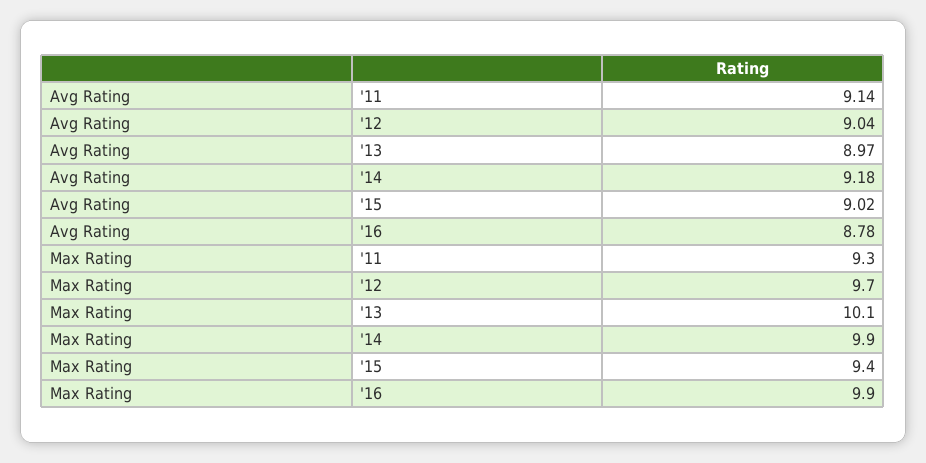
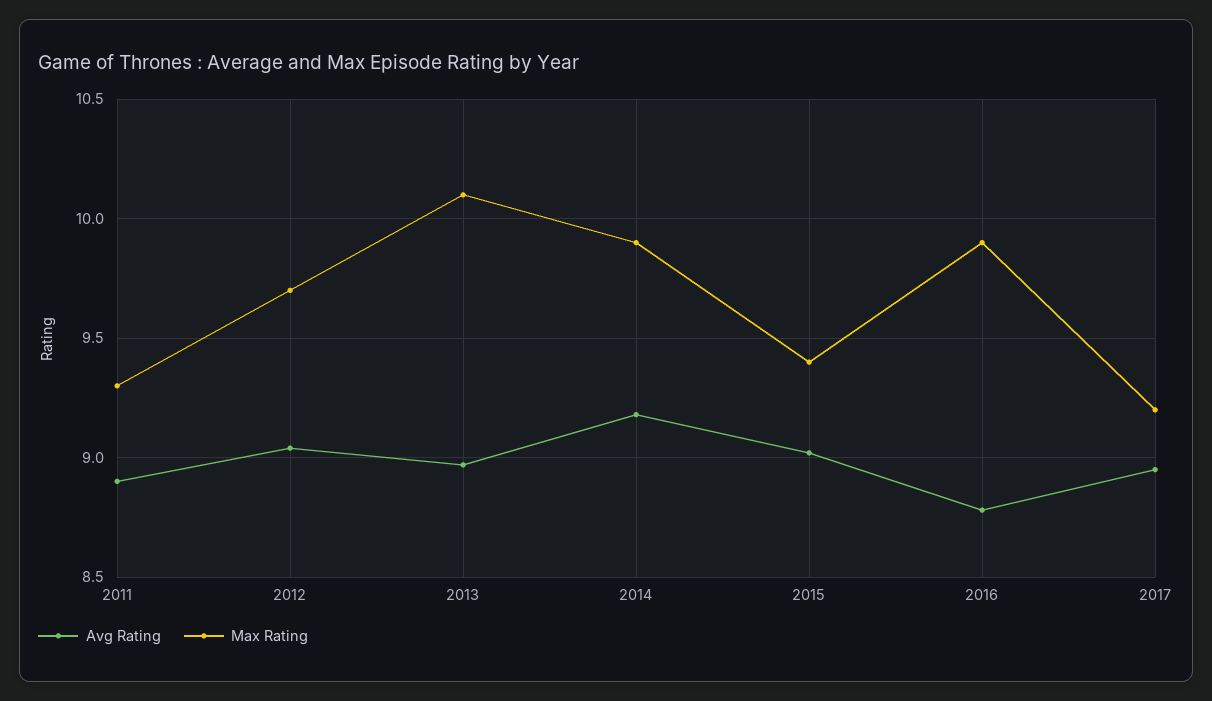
Avg Rating, '11: 9.14 -> 8.9
Avg Rating, 2017: none -> 8.95
Max Rating, 2017: none -> 9.2

